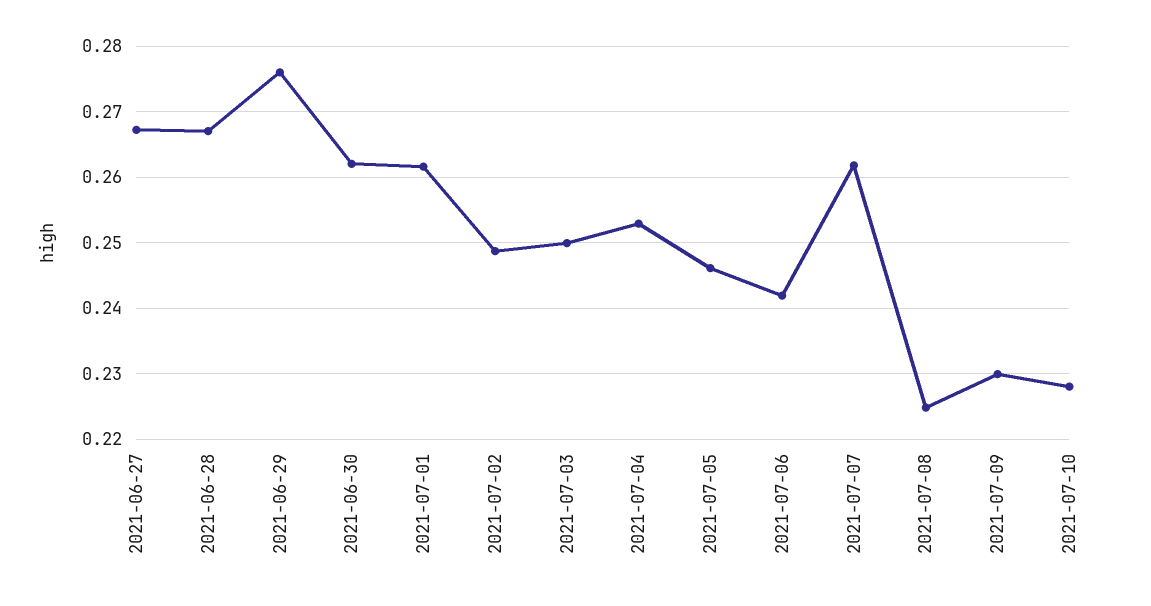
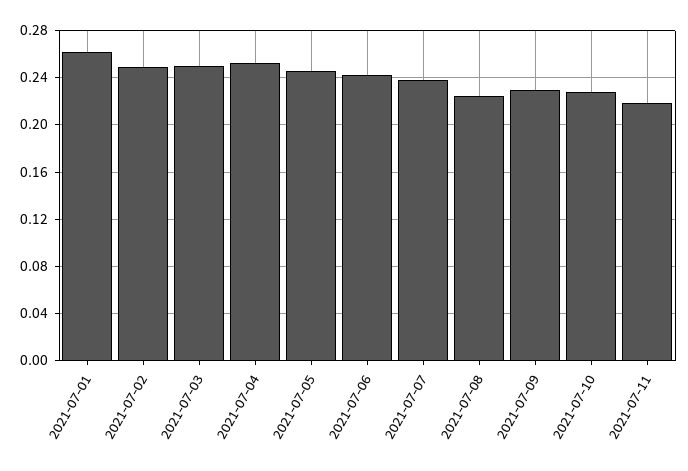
2021-06-27: 0.267 -> none
2021-06-28: 0.267 -> none
2021-06-29: 0.276 -> none
2021-06-30: 0.262 -> none
2021-07-07: 0.262 -> 0.24
2021-07-11: none -> 0.22

